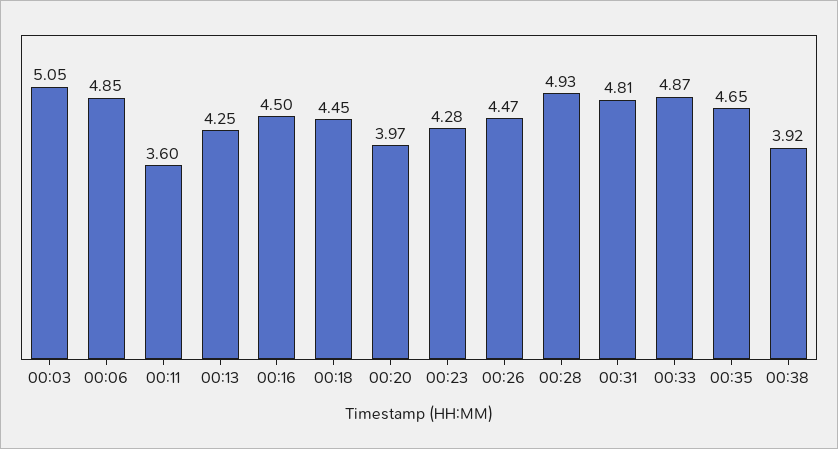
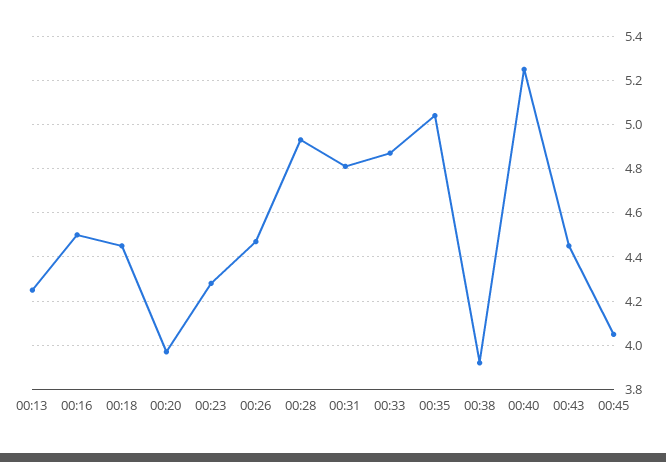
00:03: 5.05 -> none
00:06: 4.85 -> none
00:11: 3.6 -> none
00:35: 4.65 -> 5.05
00:40: none -> 5.25
00:43: none -> 4.45
00:45: none -> 4.05

